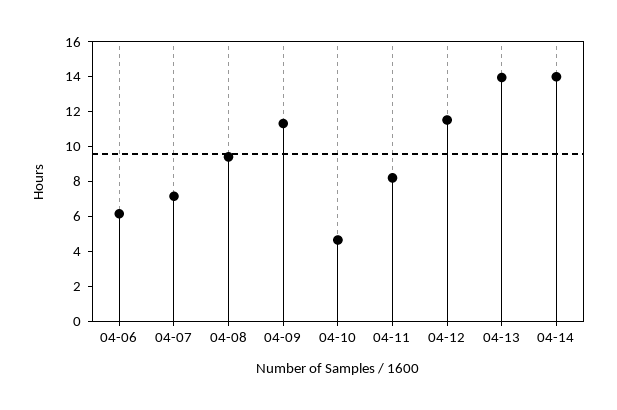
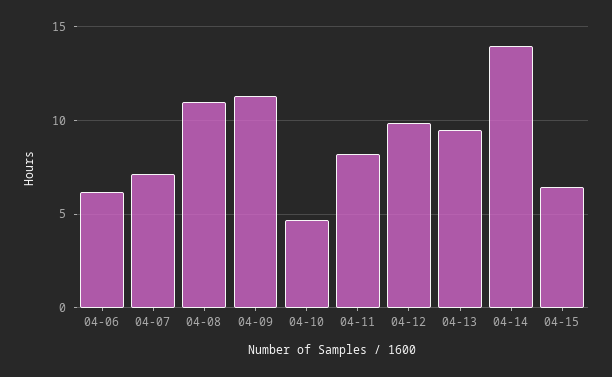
04-08: 9.5 -> 11
04-12: 11.5 -> 10
04-13: 14 -> 9.5
04-15: none -> 6.5

